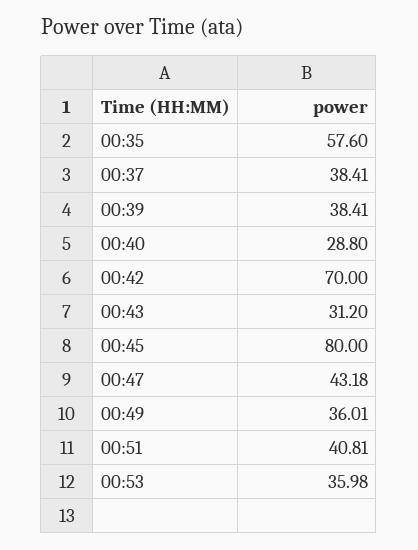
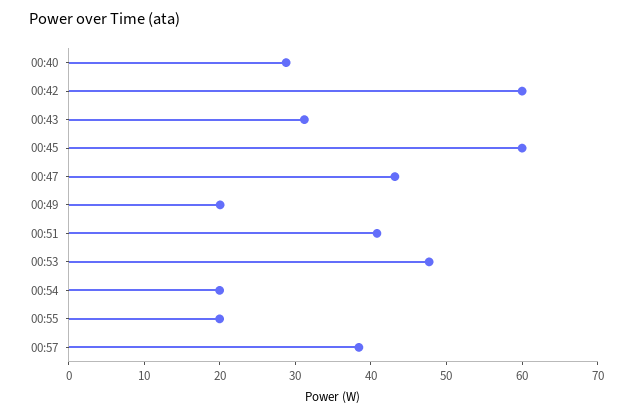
00:35: 57.6 -> none
00:37: 38.41 -> none
00:39: 38.41 -> none
00:42: 70 -> 60
00:45: 80 -> 60
00:49: 36.01 -> 20
00:53: 35.98 -> 48
00:54: none -> 20
00:55: none -> 20
00:57: none -> 38

